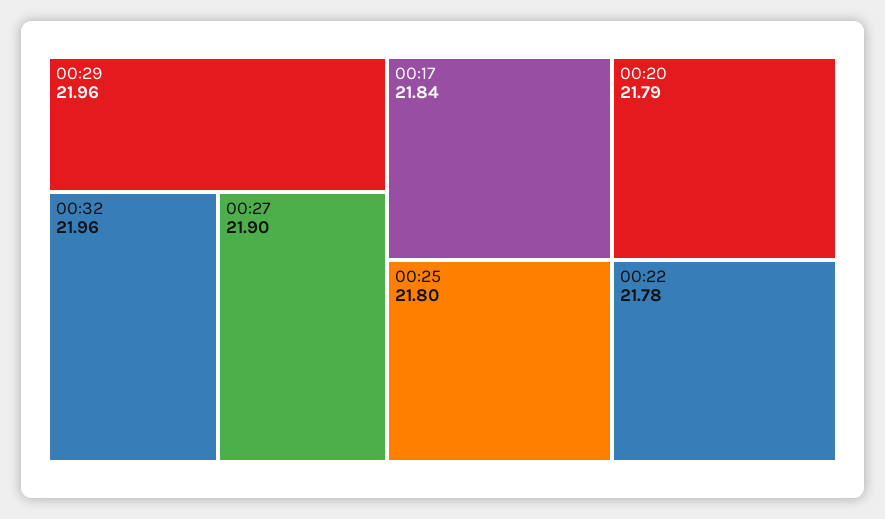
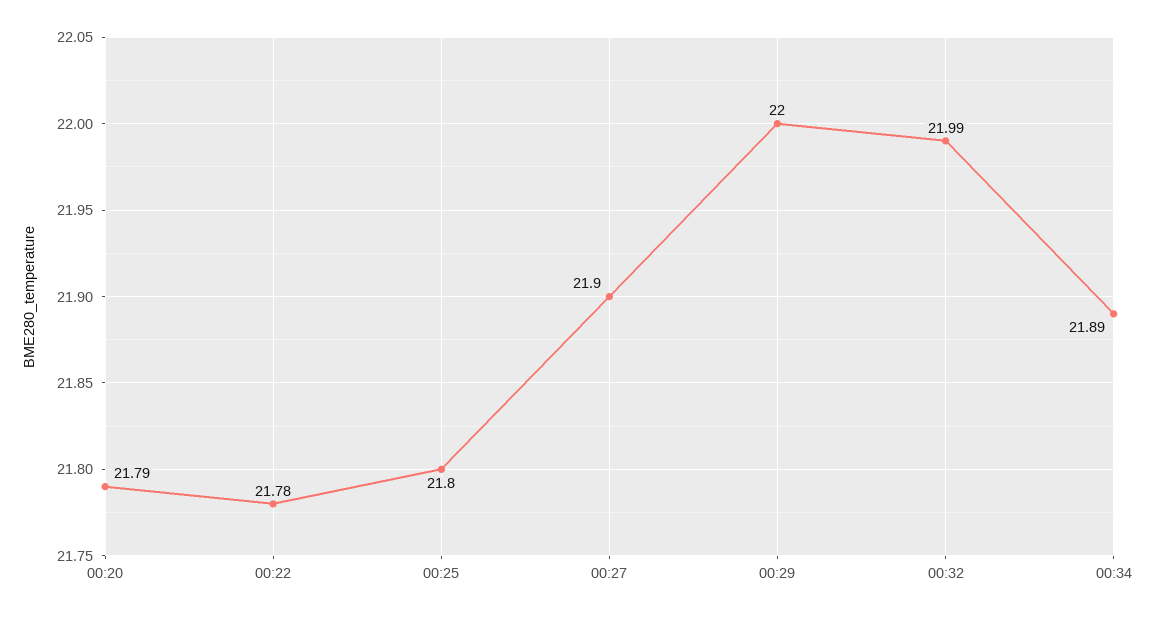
00:29: 21.96 -> 22
00:32: 21.96 -> 21.99
00:17: 21.84 -> none
00:34: none -> 21.89

